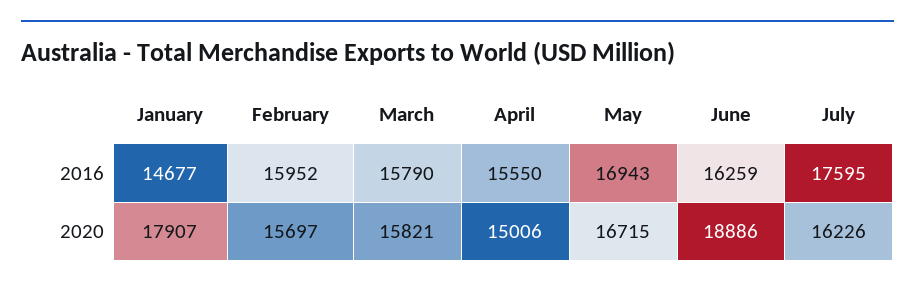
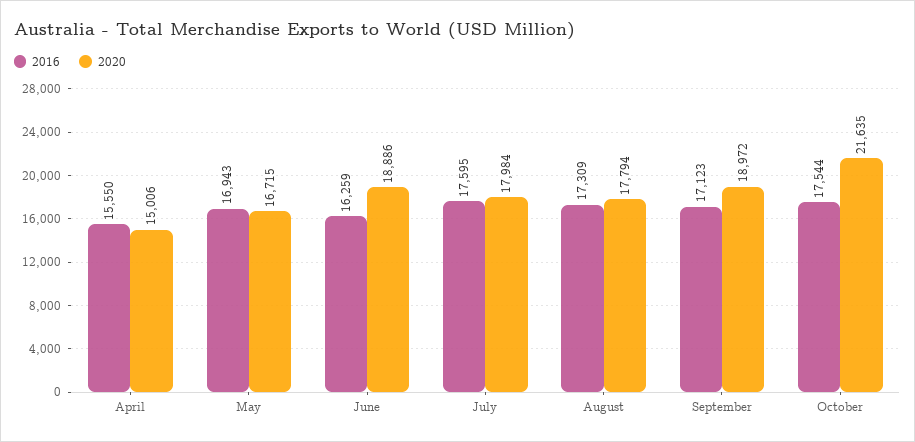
2016, January: 14677 -> none
2016, February: 15952 -> none
2016, March: 15790 -> none
2020, January: 17907 -> none
2020, February: 15697 -> none
2020, March: 15821 -> none
2020, July: 16226 -> 17984
2016, August: none -> 17309
2020, August: none -> 17794
2016, September: none -> 17123
2020, September: none -> 18972
2016, October: none -> 17544
2020, October: none -> 21635

